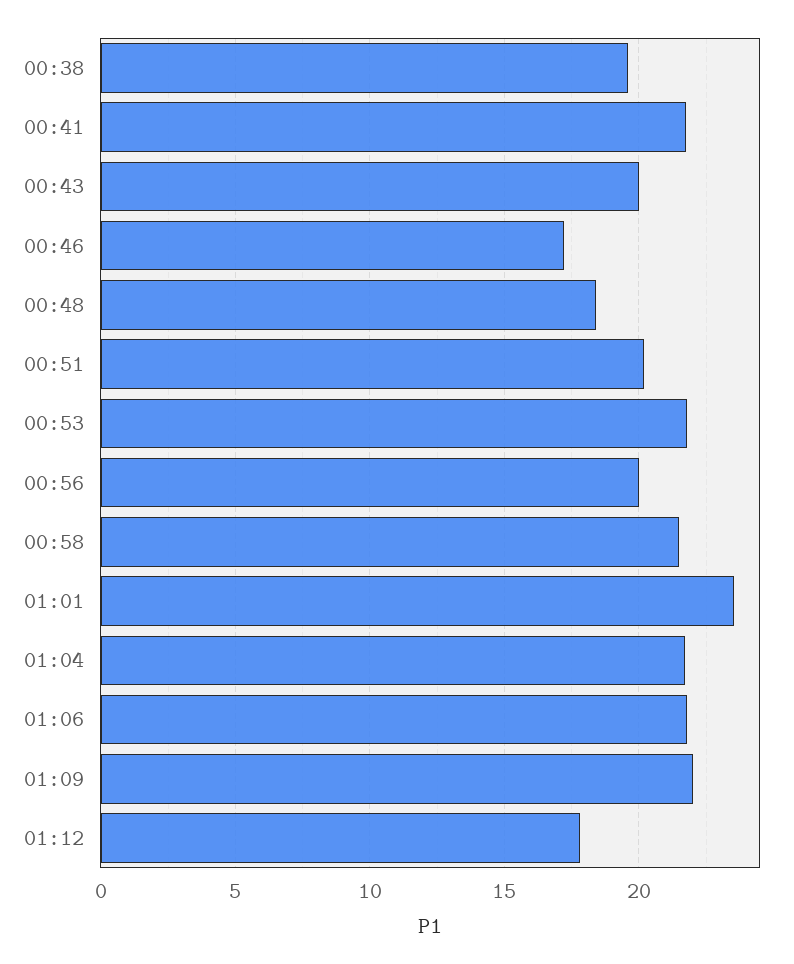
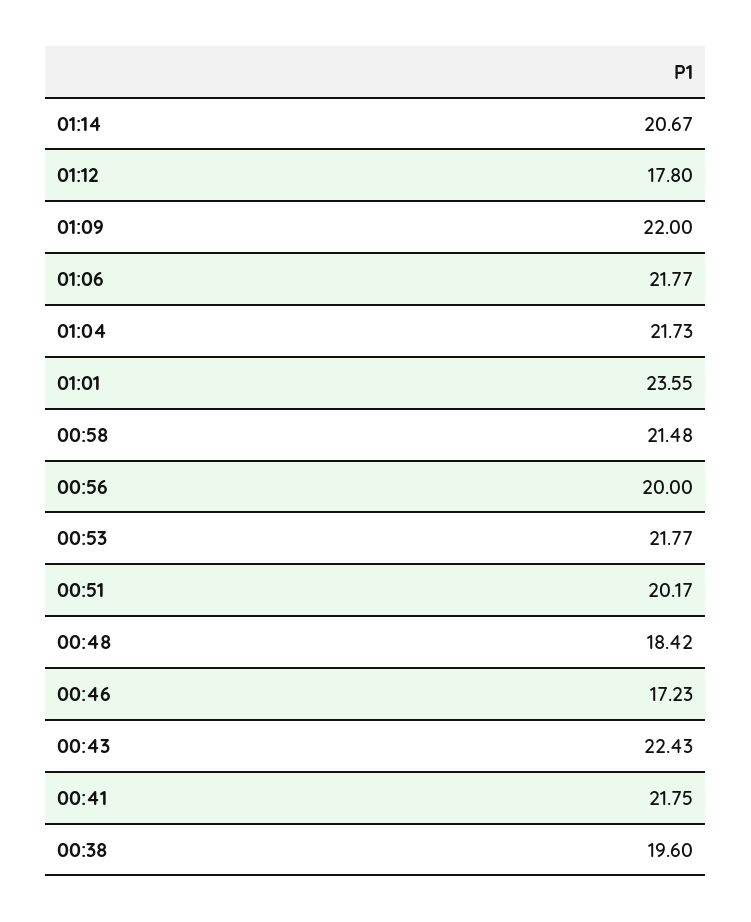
00:43: 20 -> 22.43
01:14: none -> 20.67

